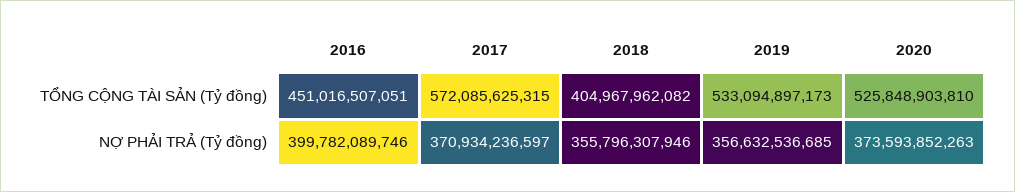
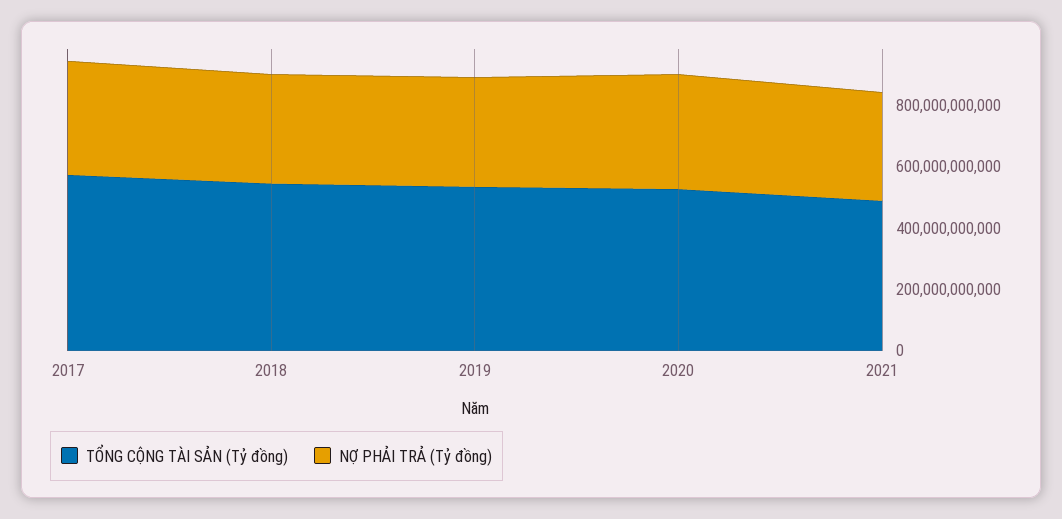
TỔNG CỘNG TÀI SẢN (Tỷ đồng), 2016: 451016507051 -> none
TỔNG CỘNG TÀI SẢN (Tỷ đồng), 2018: 404967962082 -> 550000000000
NỢ PHẢI TRẢ (Tỷ đồng), 2016: 399782089746 -> none
TỔNG CỘNG TÀI SẢN (Tỷ đồng), 2021: none -> 500000000000
NỢ PHẢI TRẢ (Tỷ đồng), 2021: none -> 350000000000

